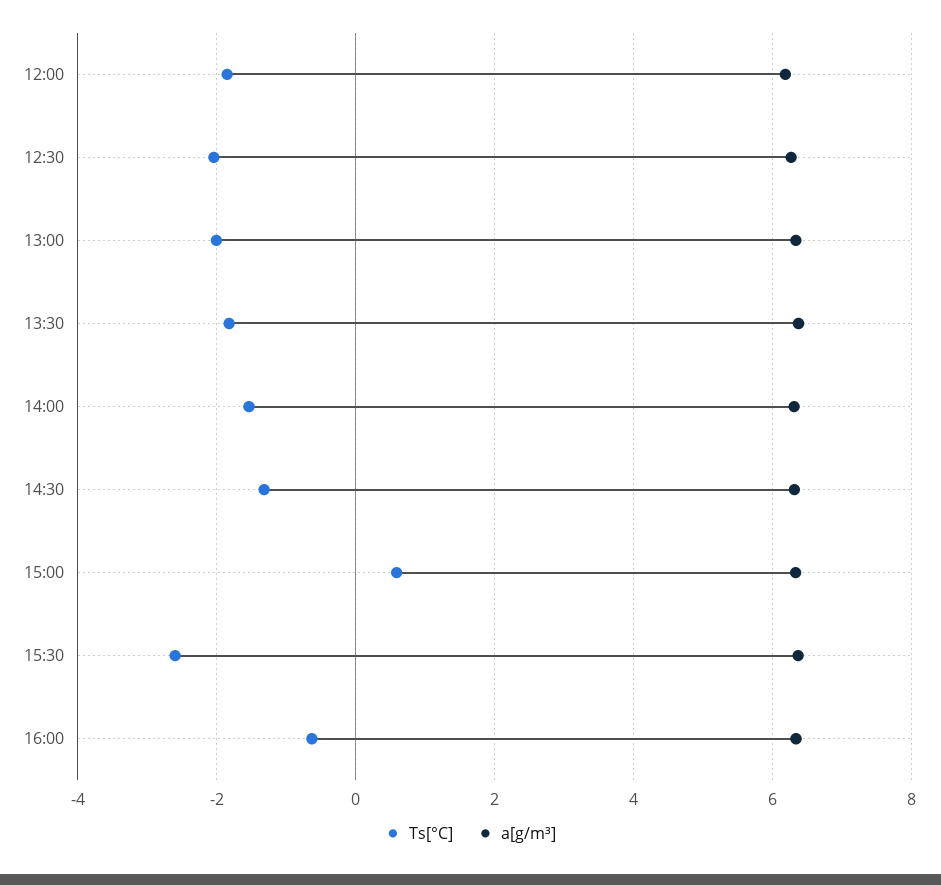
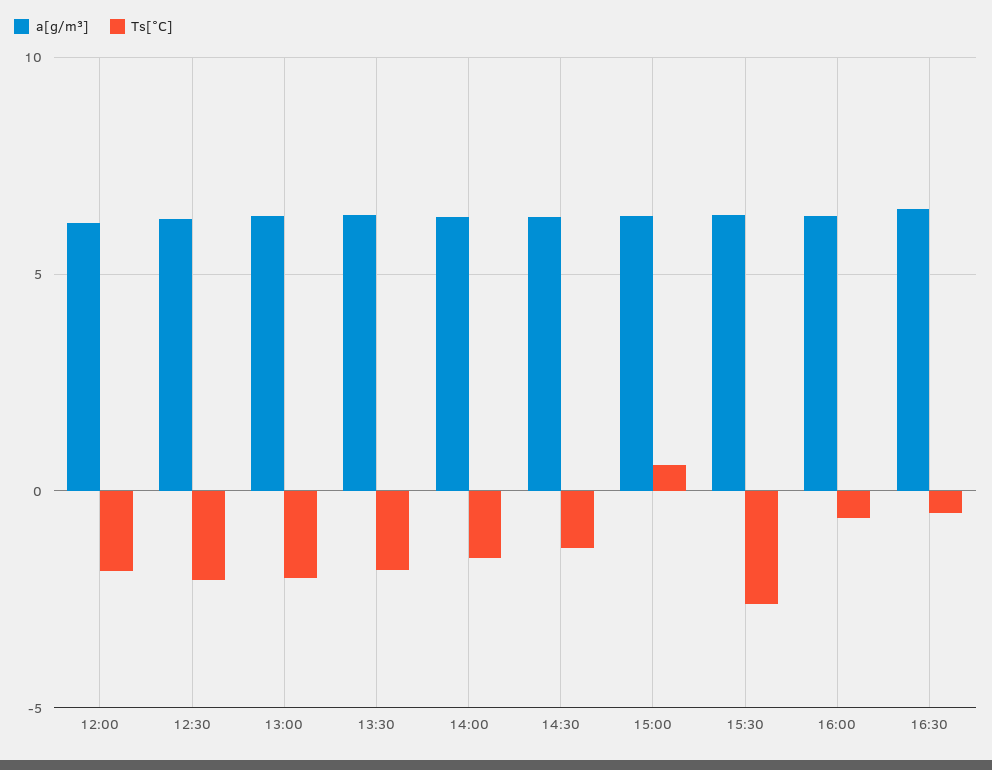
a[g/m³], 16:30: none -> 6.5
Ts[°C], 16:30: none -> -0.5

